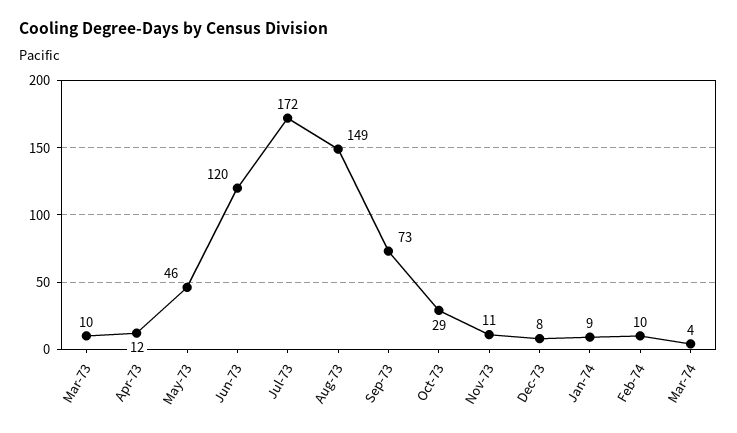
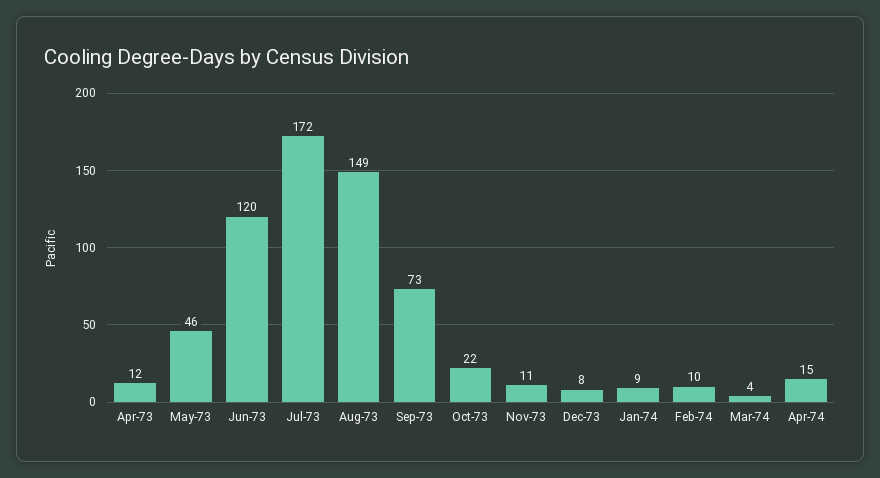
Mar-73: 10 -> none
Oct-73: 29 -> 22
Apr-74: none -> 15

